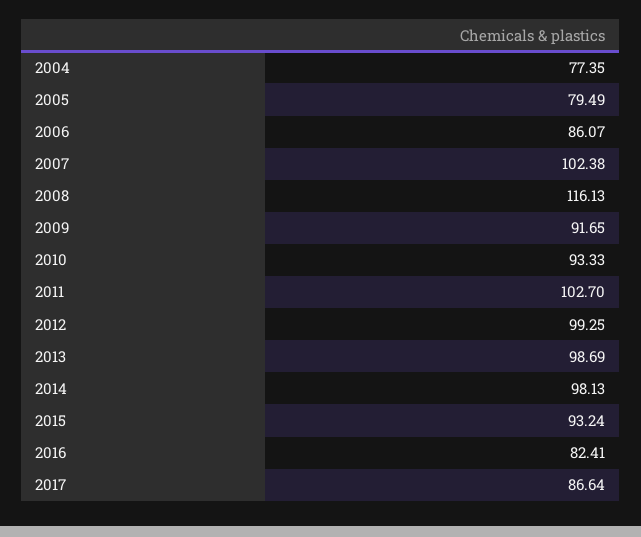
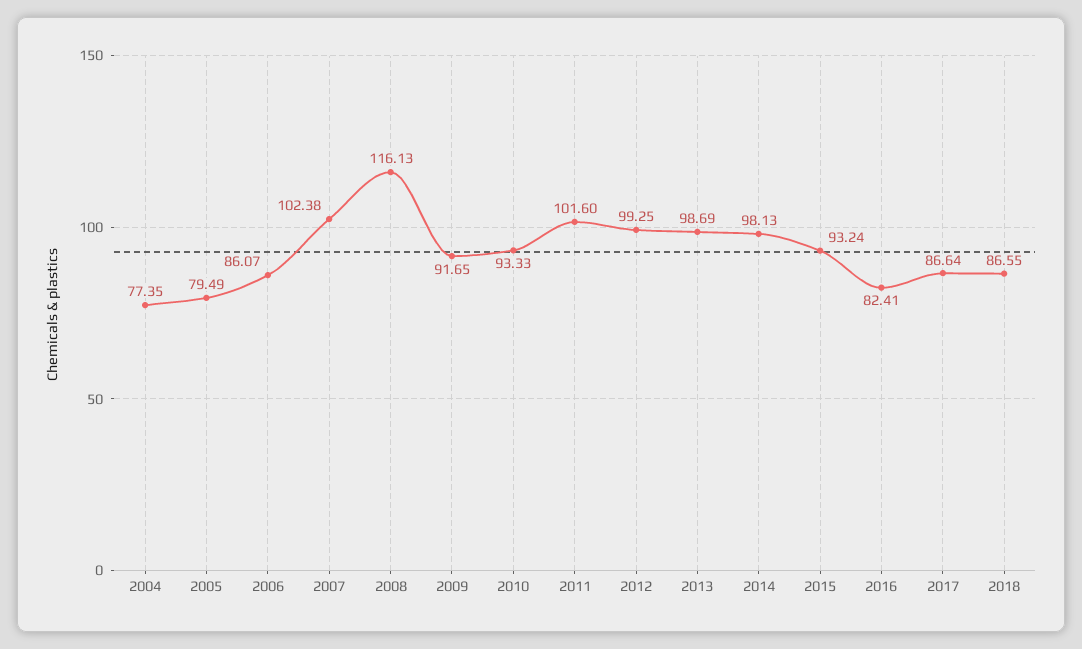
2011: 102.7 -> 101.6
2018: none -> 86.55

